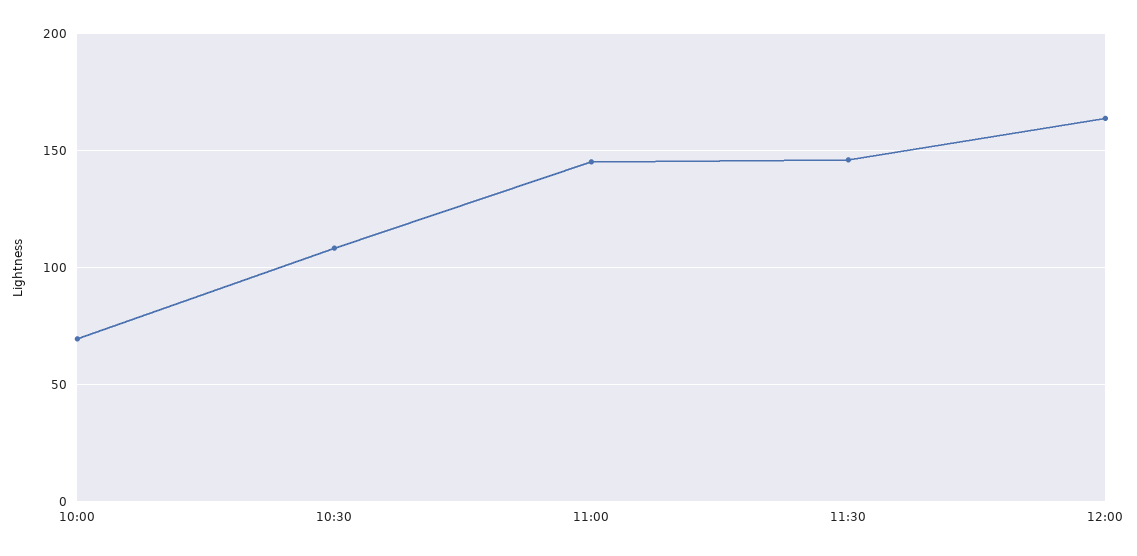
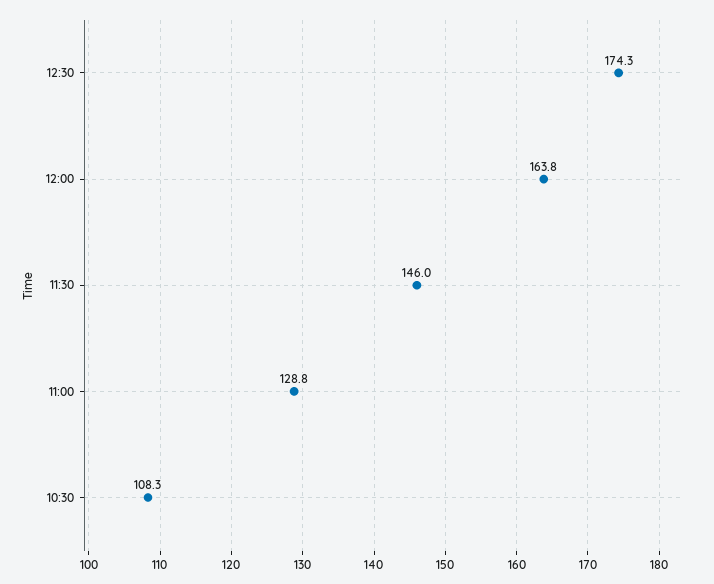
10:00: 70 -> none
11:00: 145 -> 128.8
12:30: none -> 174.3

